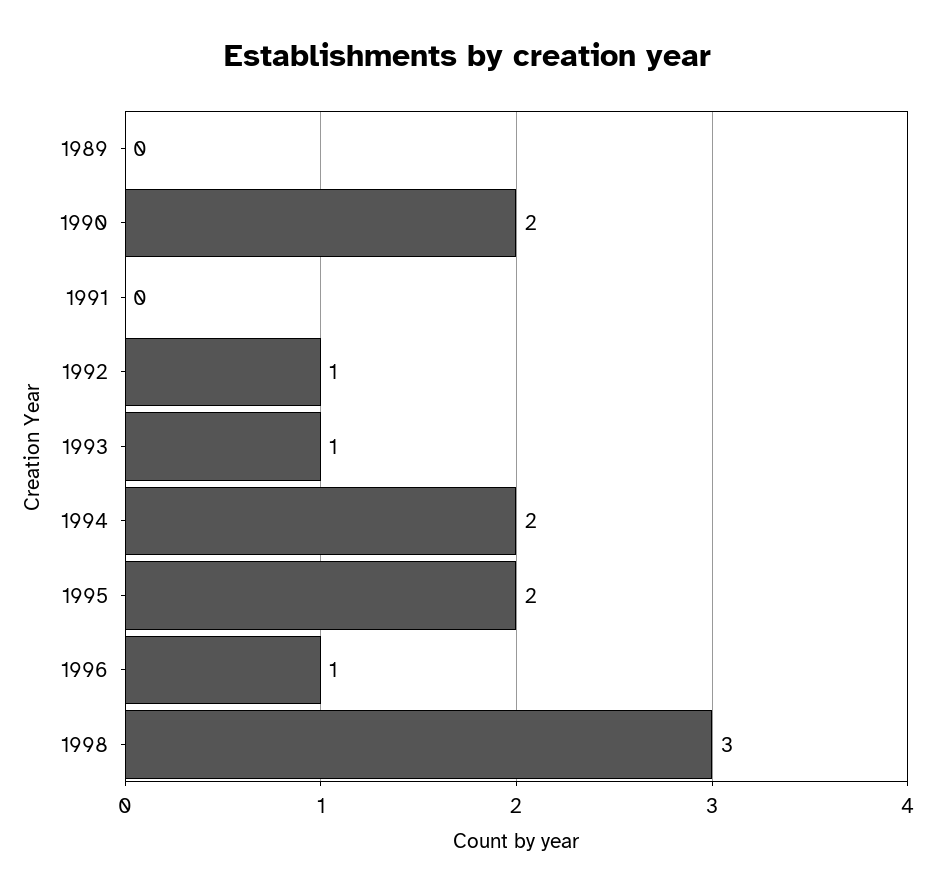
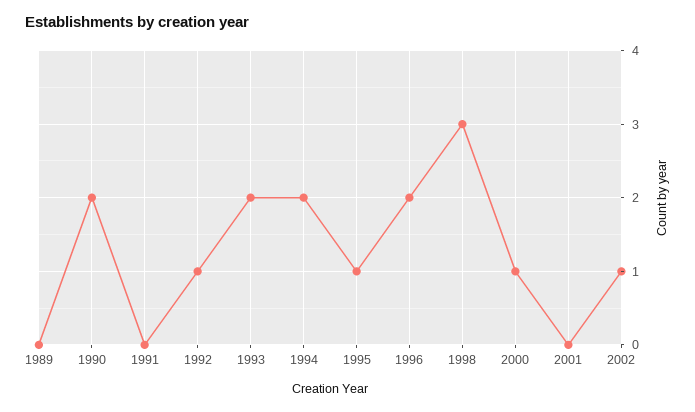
1993: 1 -> 2
1995: 2 -> 1
1996: 1 -> 2
2000: none -> 1
2001: none -> 0
2002: none -> 1

